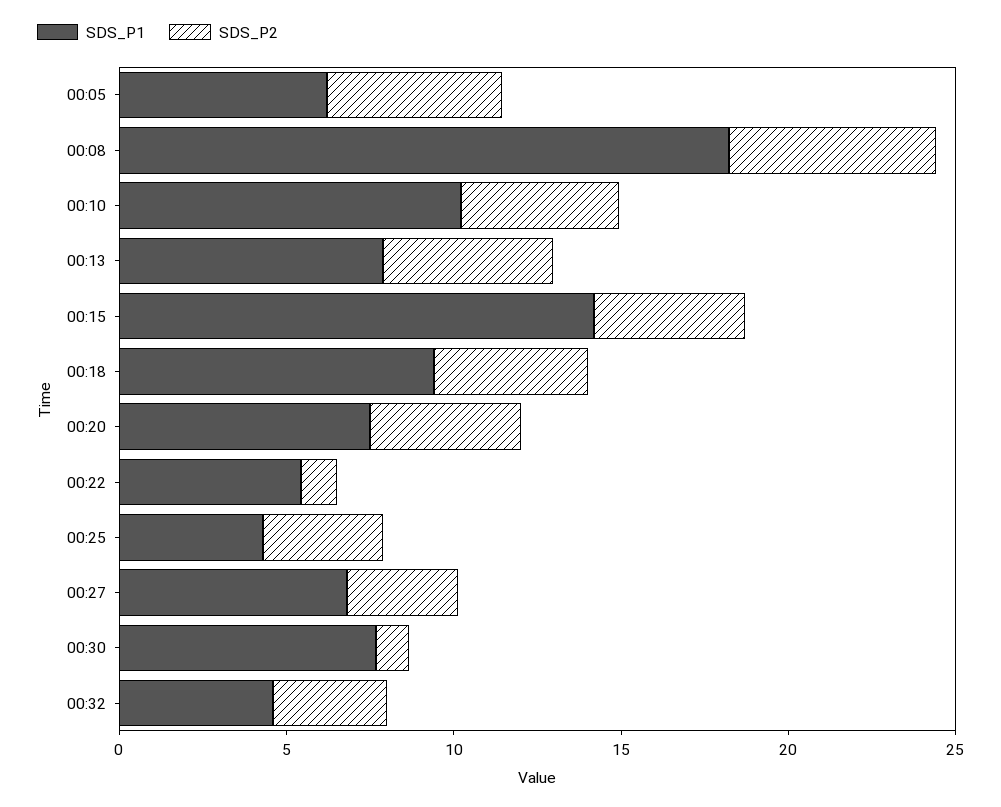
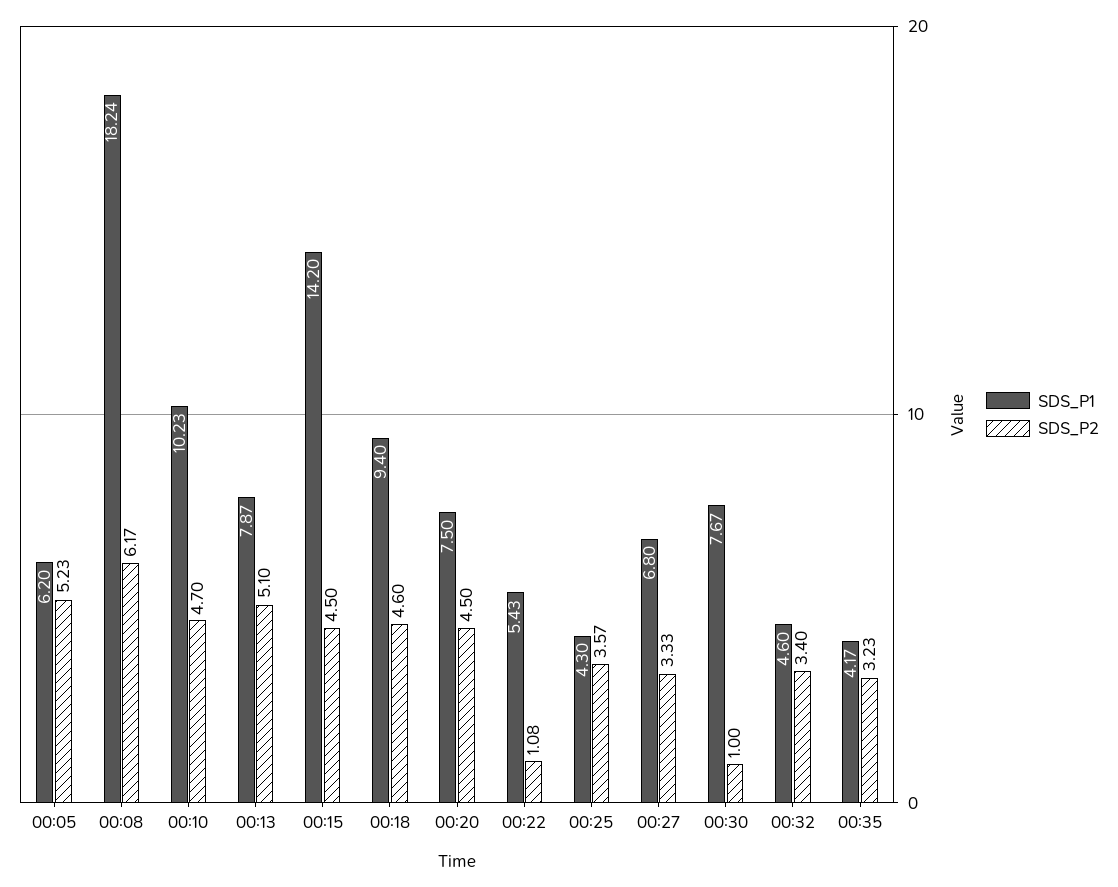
SDS_P1, 00:35: none -> 4.17
SDS_P2, 00:35: none -> 3.23

